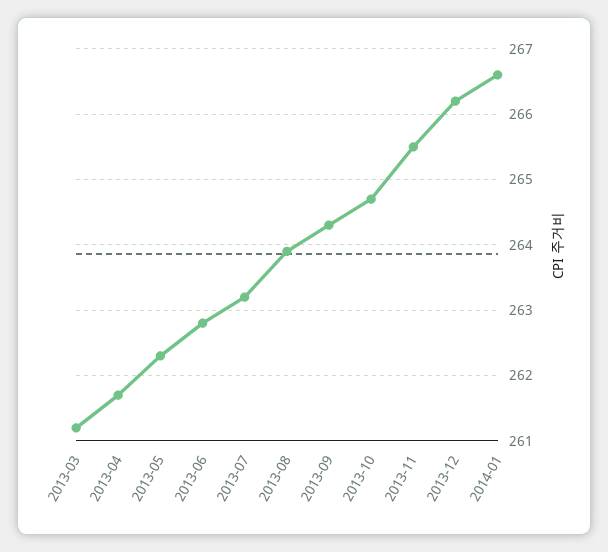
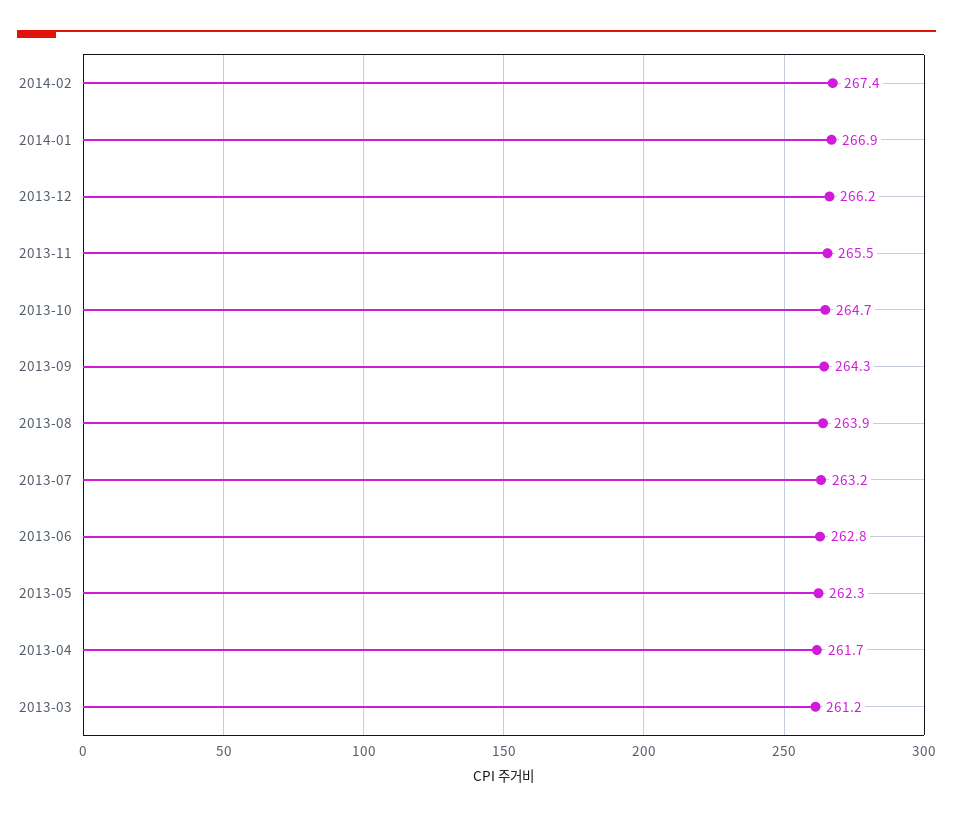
2014-01: 266.6 -> 266.9
2014-02: none -> 267.4

